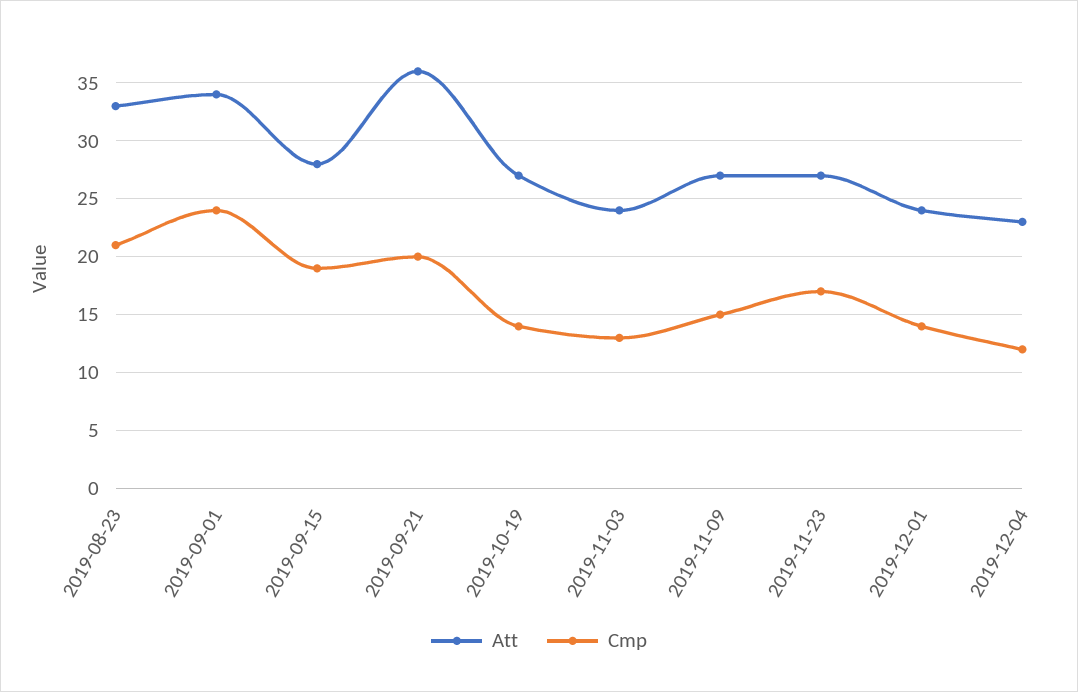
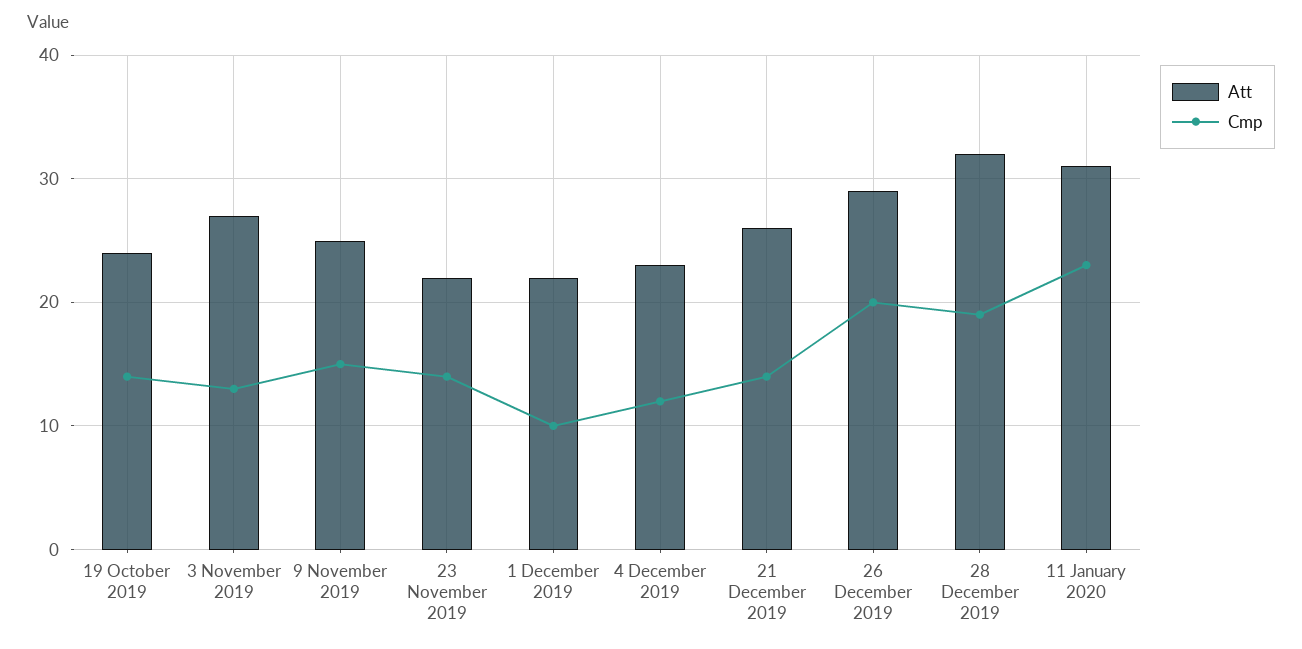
Att, 2019-08-23: 33 -> none
Cmp, 2019-08-23: 21 -> none
Att, 2019-09-01: 34 -> none
Cmp, 2019-09-01: 24 -> none
Att, 2019-09-15: 28 -> none
Cmp, 2019-09-15: 19 -> none
Att, 2019-09-21: 36 -> none
Cmp, 2019-09-21: 20 -> none
Att, 2019-10-19: 27 -> 24
Att, 2019-11-03: 24 -> 27
Att, 2019-11-09: 27 -> 25
Att, 2019-11-23: 27 -> 22
Cmp, 2019-11-23: 17 -> 14
Att, 2019-12-01: 24 -> 22
Cmp, 2019-12-01: 14 -> 10
Att, 21 December 2019: none -> 26
Cmp, 21 December 2019: none -> 14
Att, 26 December 2019: none -> 29
Cmp, 26 December 2019: none -> 20
Att, 28 December 2019: none -> 32
Cmp, 28 December 2019: none -> 19
Att, 11 January 2020: none -> 31
Cmp, 11 January 2020: none -> 23

